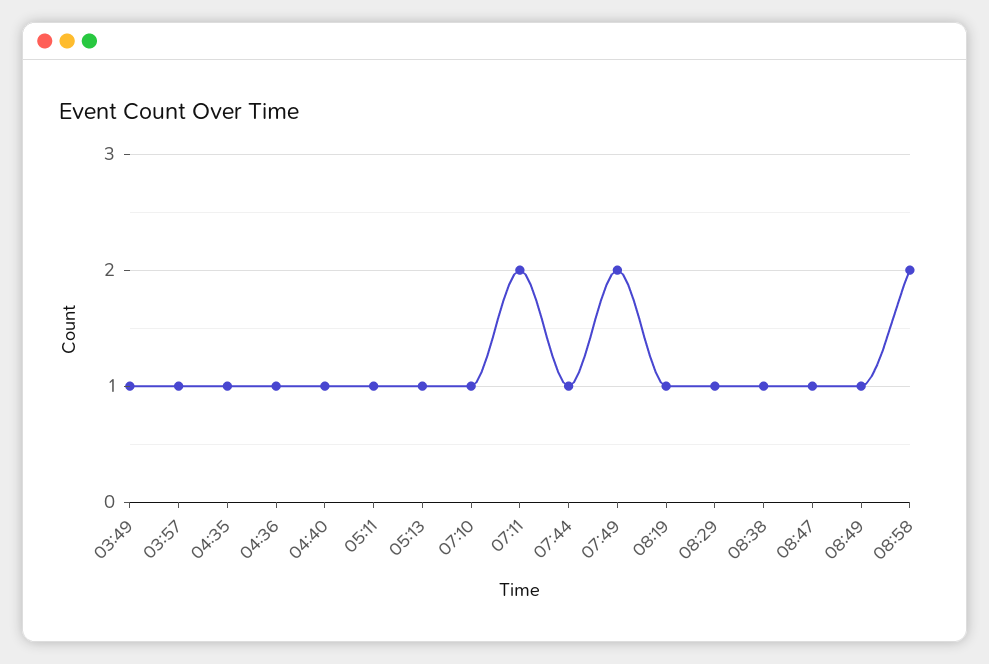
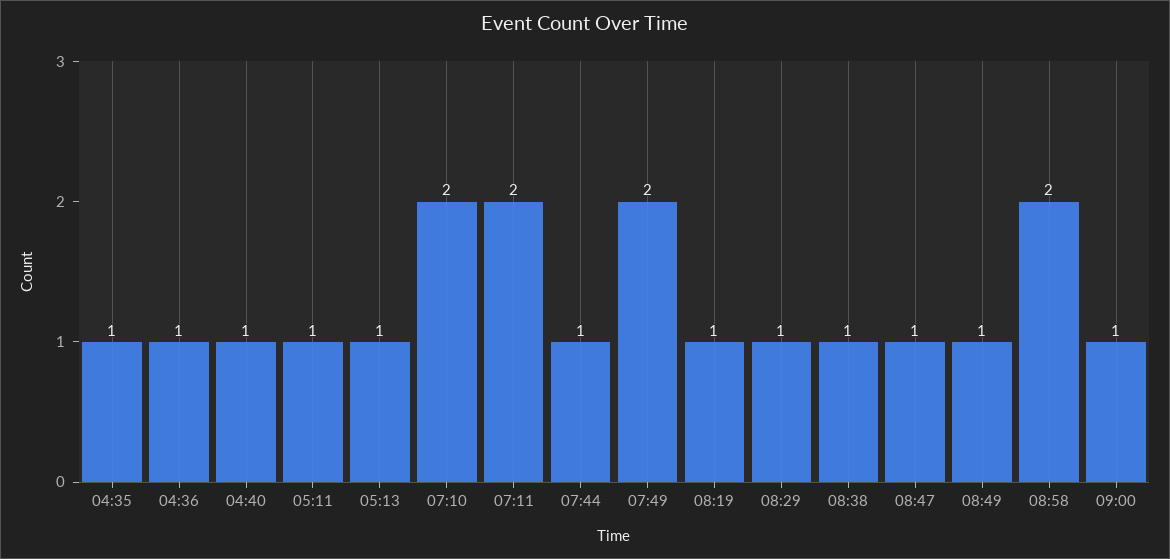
03:49: 1 -> none
03:57: 1 -> none
07:10: 1 -> 2
09:00: none -> 1

